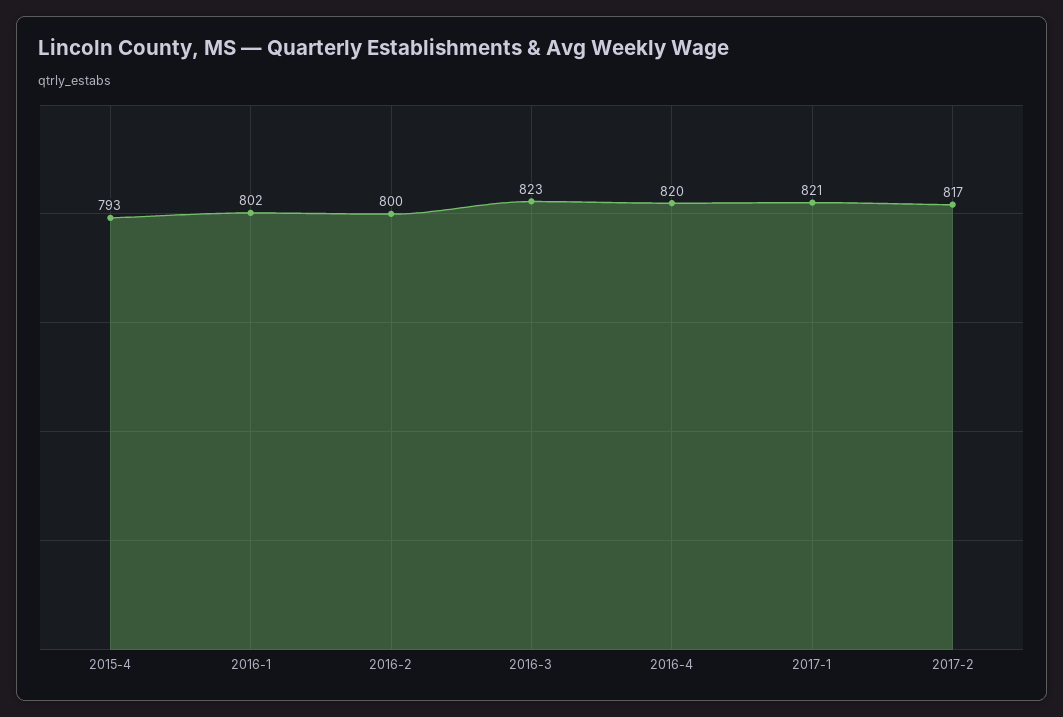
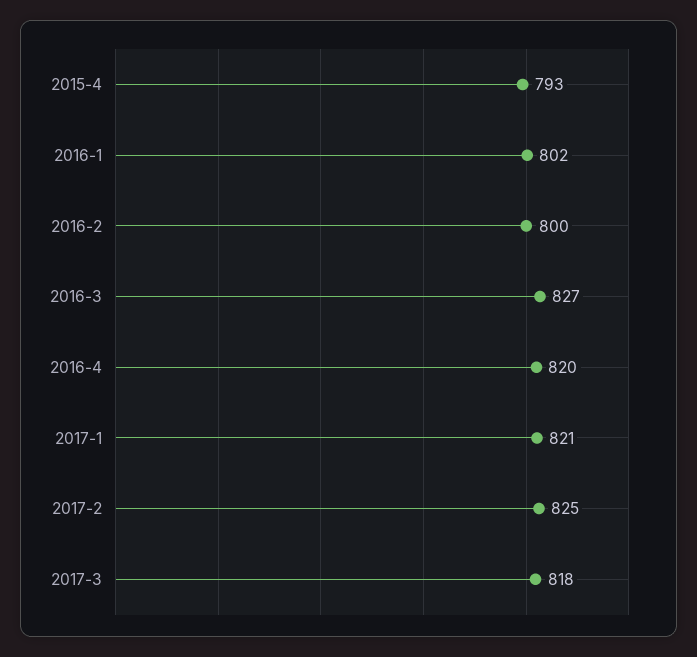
2016-3: 823 -> 827
2017-2: 817 -> 825
2017-3: none -> 818

